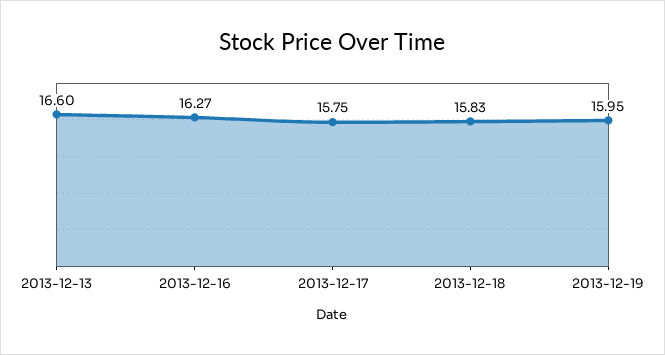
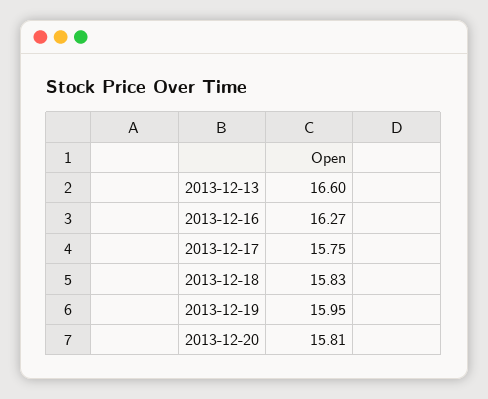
2013-12-20: none -> 15.81

